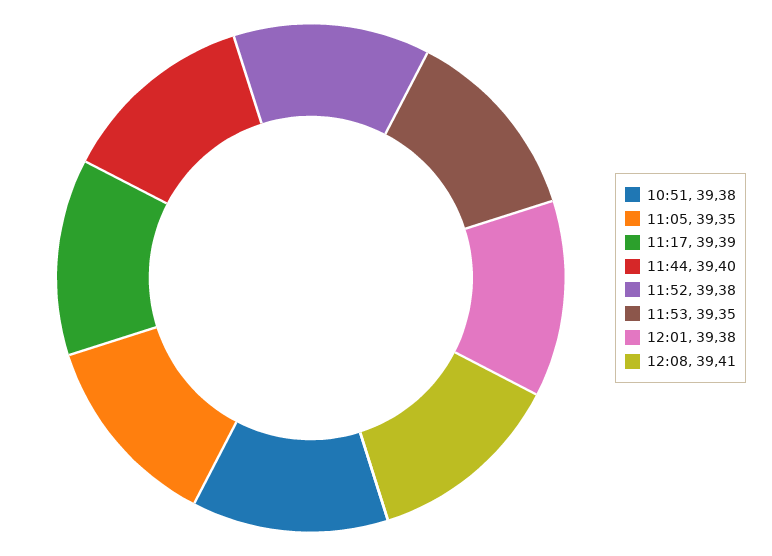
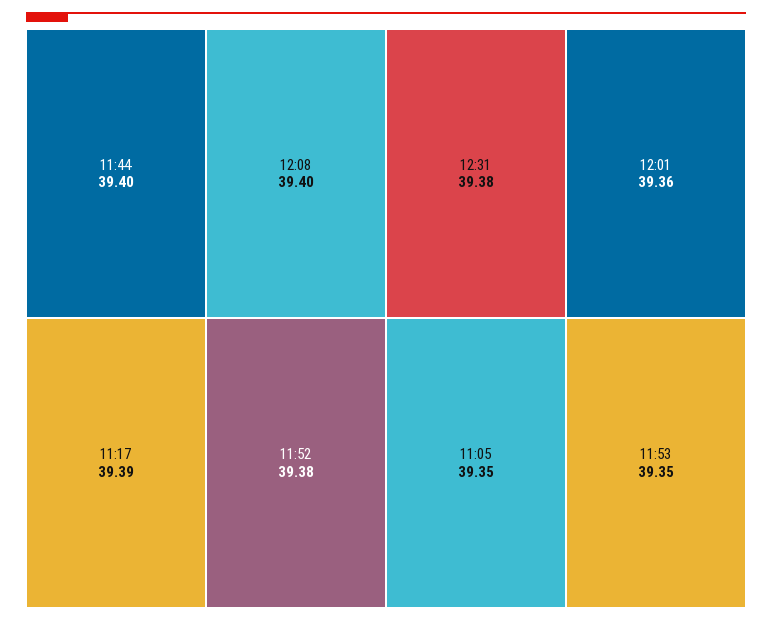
10:51: 39.38 -> none
12:01: 39.38 -> 39.36
12:08: 39.41 -> 39.4
12:31: none -> 39.38

